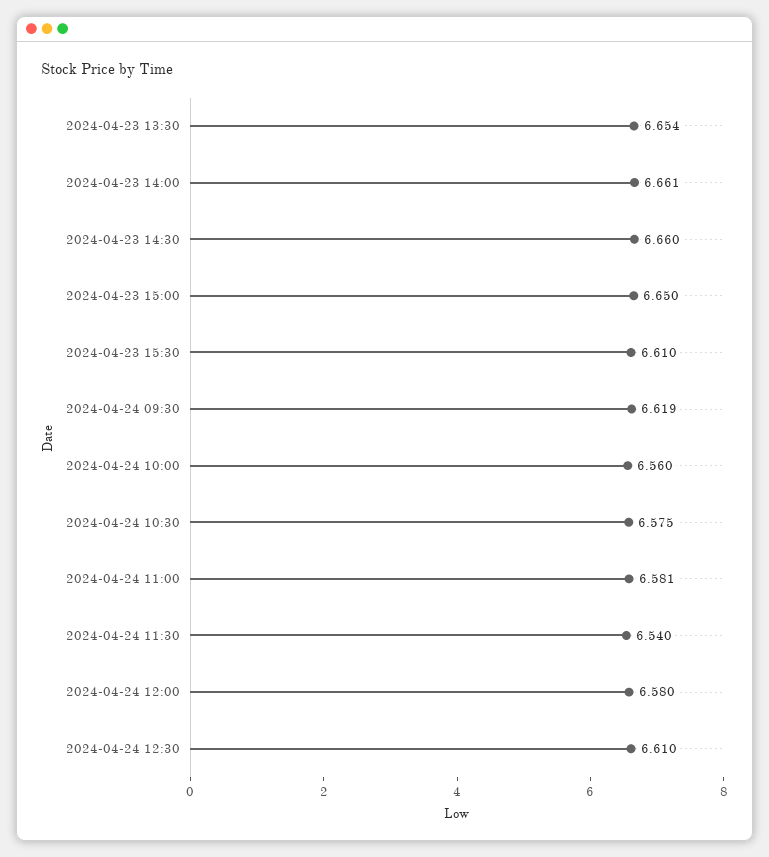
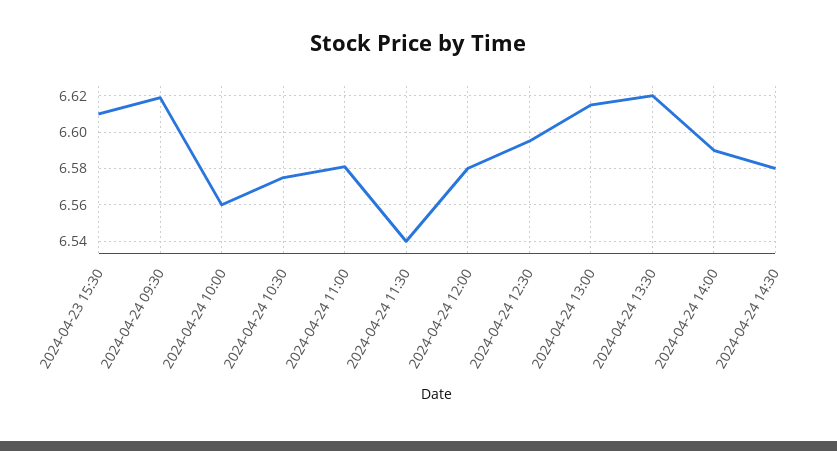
2024-04-23 13:30: 6.654 -> none
2024-04-23 14:00: 6.661 -> none
2024-04-23 14:30: 6.66 -> none
2024-04-23 15:00: 6.65 -> none
2024-04-24 12:30: 6.61 -> 6.595
2024-04-24 13:00: none -> 6.615
2024-04-24 13:30: none -> 6.62
2024-04-24 14:00: none -> 6.59
2024-04-24 14:30: none -> 6.58

